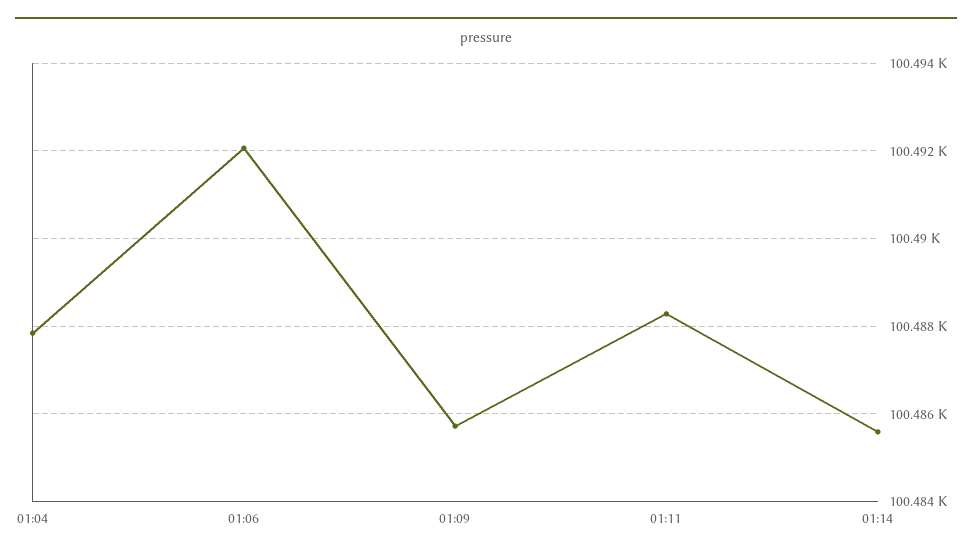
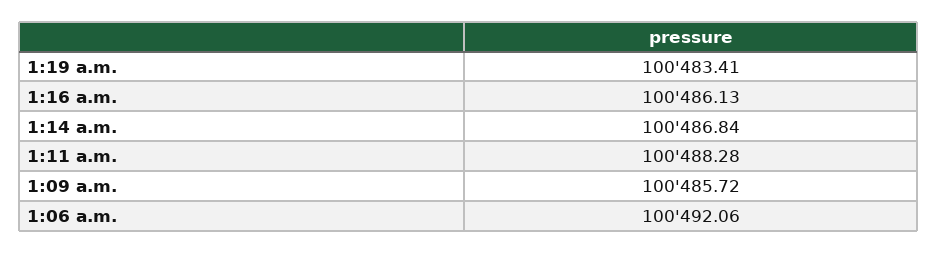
01:04: 100487.8 -> none
01:14: 100485.6 -> 100486.84
1:19 a.m.: none -> 100483.41
1:16 a.m.: none -> 100486.13

